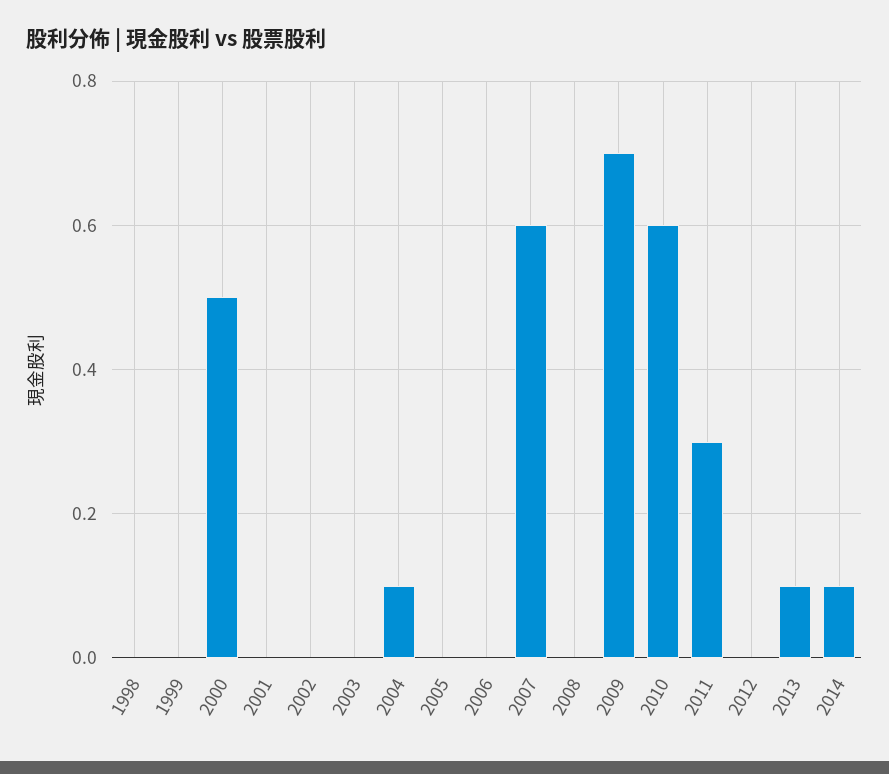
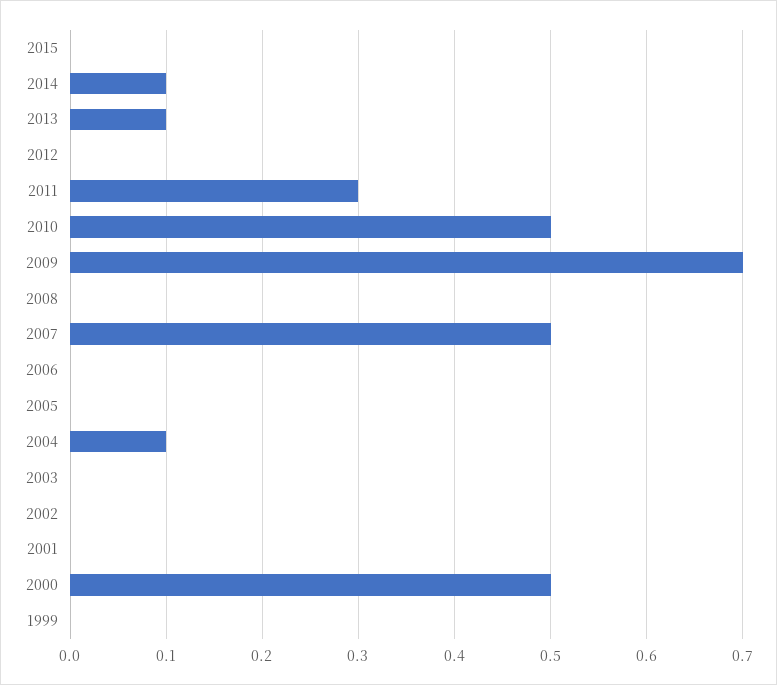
1998: 0 -> none
2007: 0.6 -> 0.5
2010: 0.6 -> 0.5
2015: none -> 0

